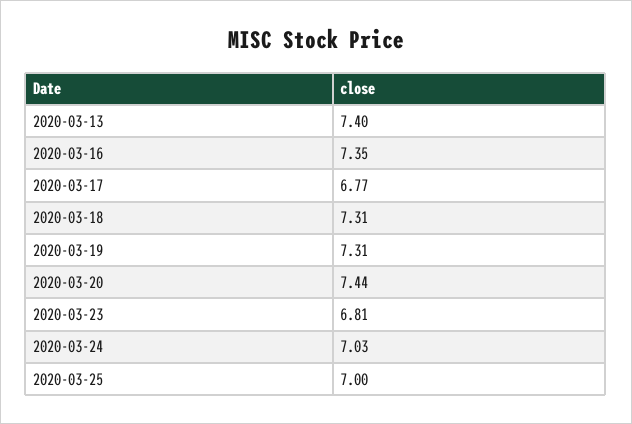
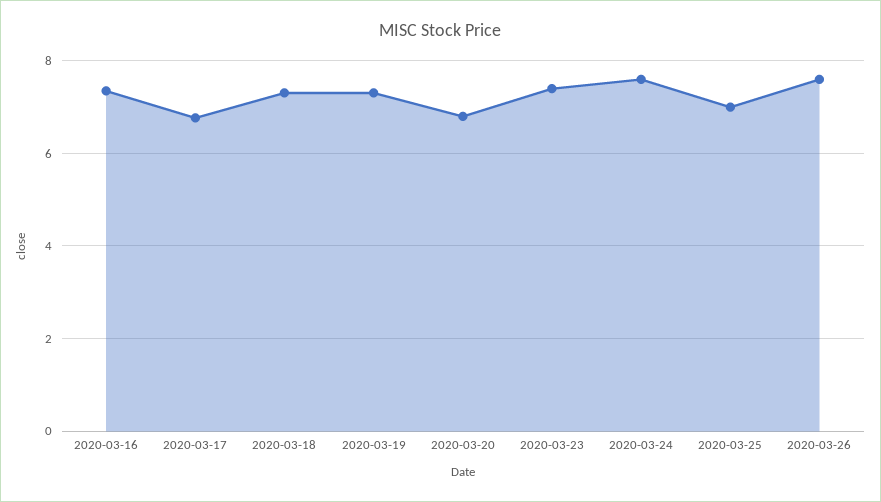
2020-03-13: 7.4 -> none
2020-03-20: 7.44 -> 6.8
2020-03-23: 6.81 -> 7.4
2020-03-24: 7.03 -> 7.6
2020-03-26: none -> 7.6

